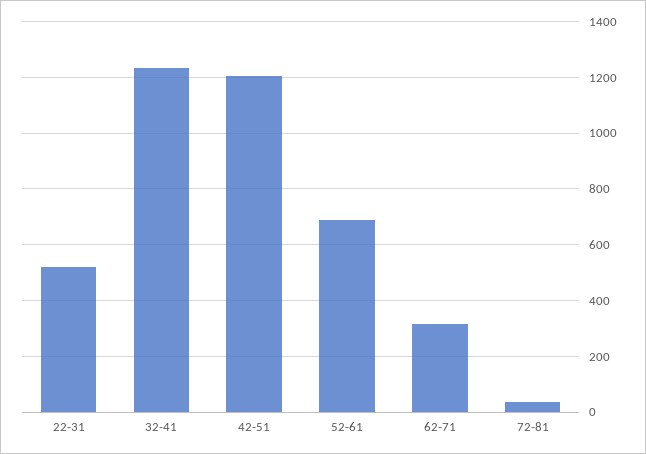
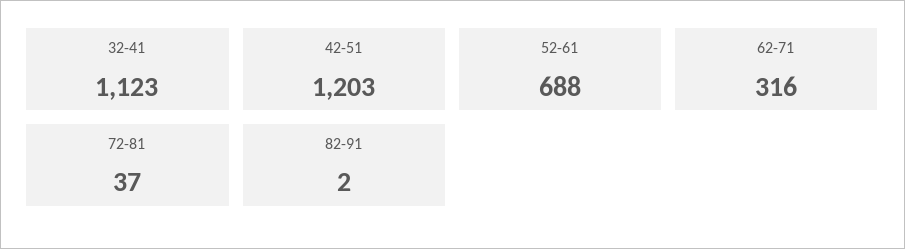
22-31: 525 -> none
32-41: 1225 -> 1123
82-91: none -> 2

